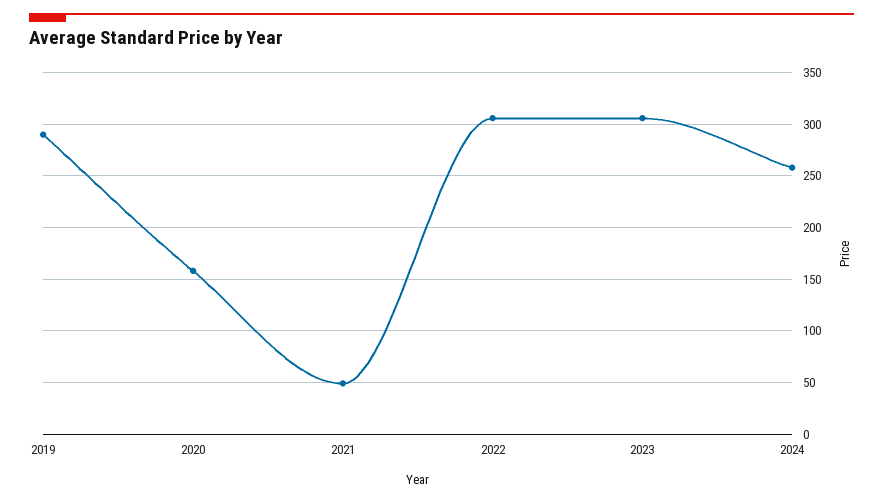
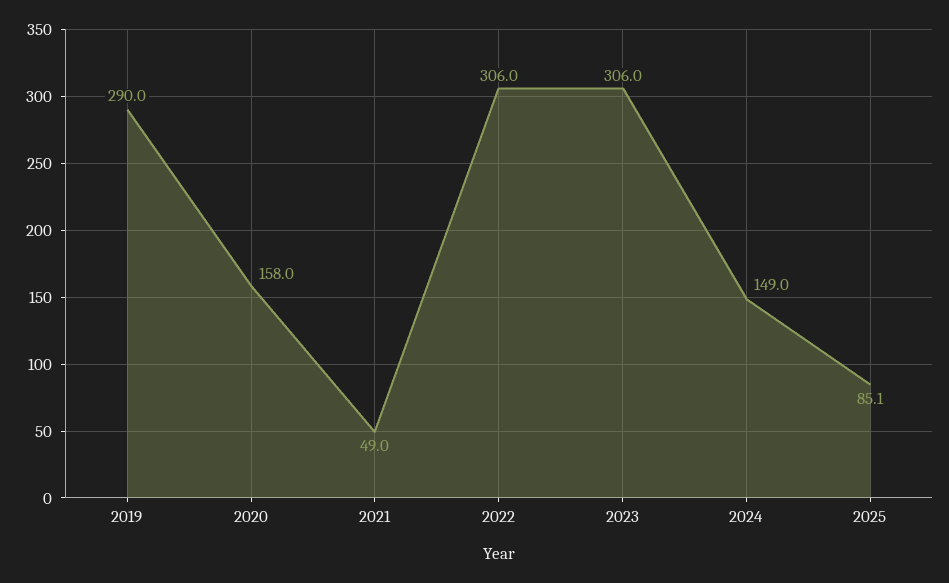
2024: 260 -> 149
2025: none -> 85.1

